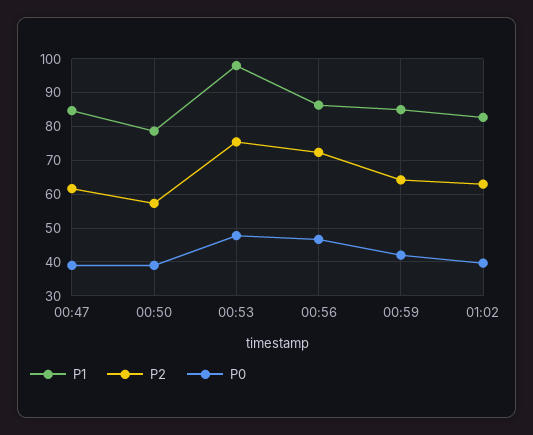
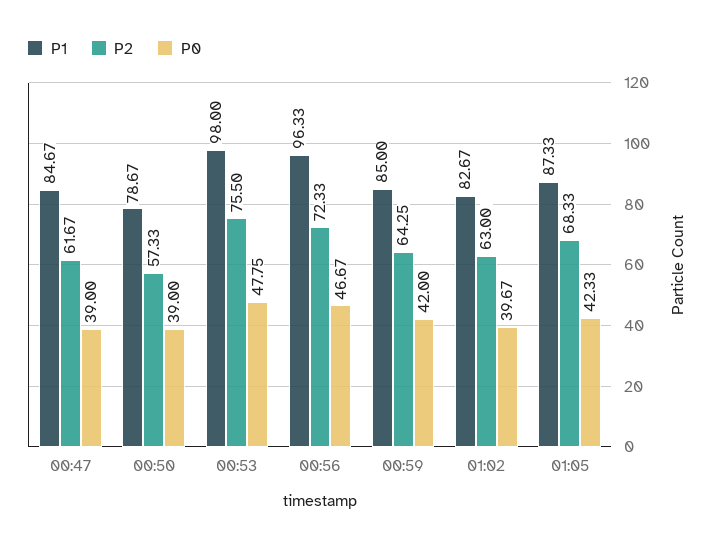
P1, 00:56: 86 -> 96.33
P1, 01:05: none -> 87.33
P2, 01:05: none -> 68.33
P0, 01:05: none -> 42.33

